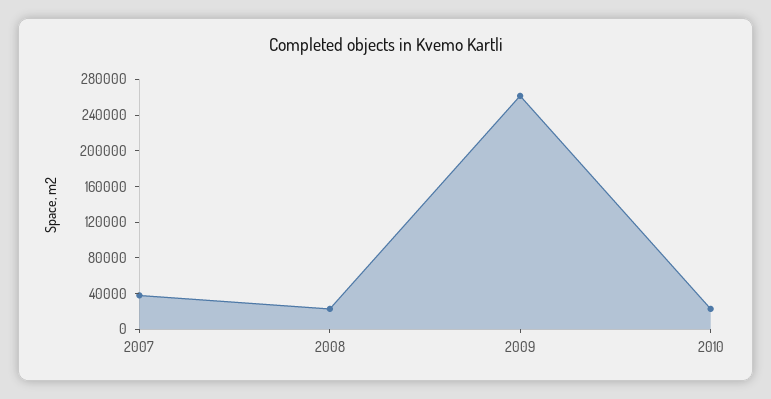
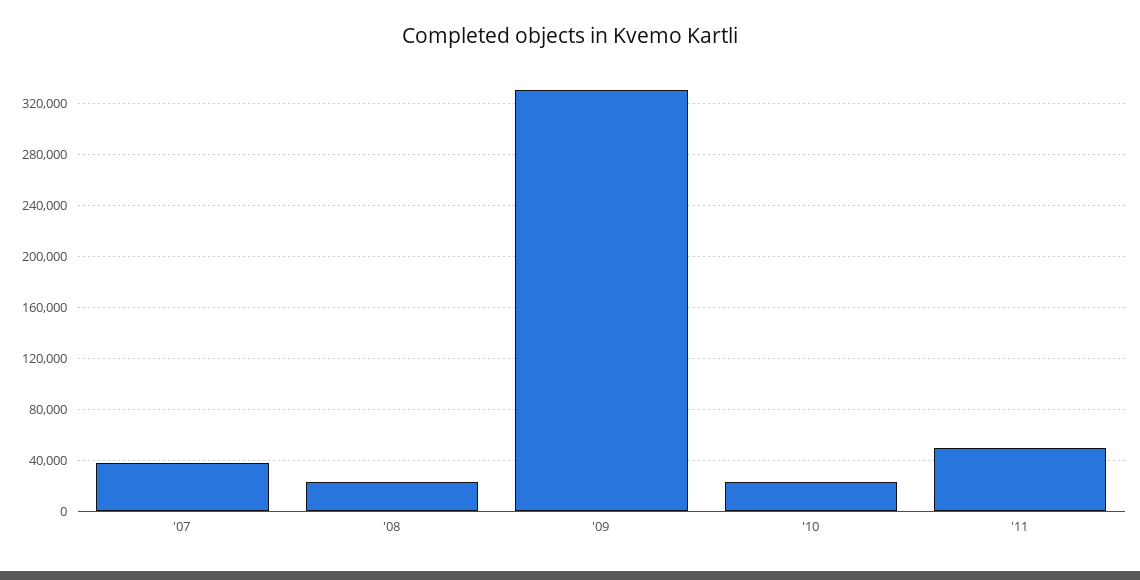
2009: 260000 -> 330000
'11: none -> 50000

